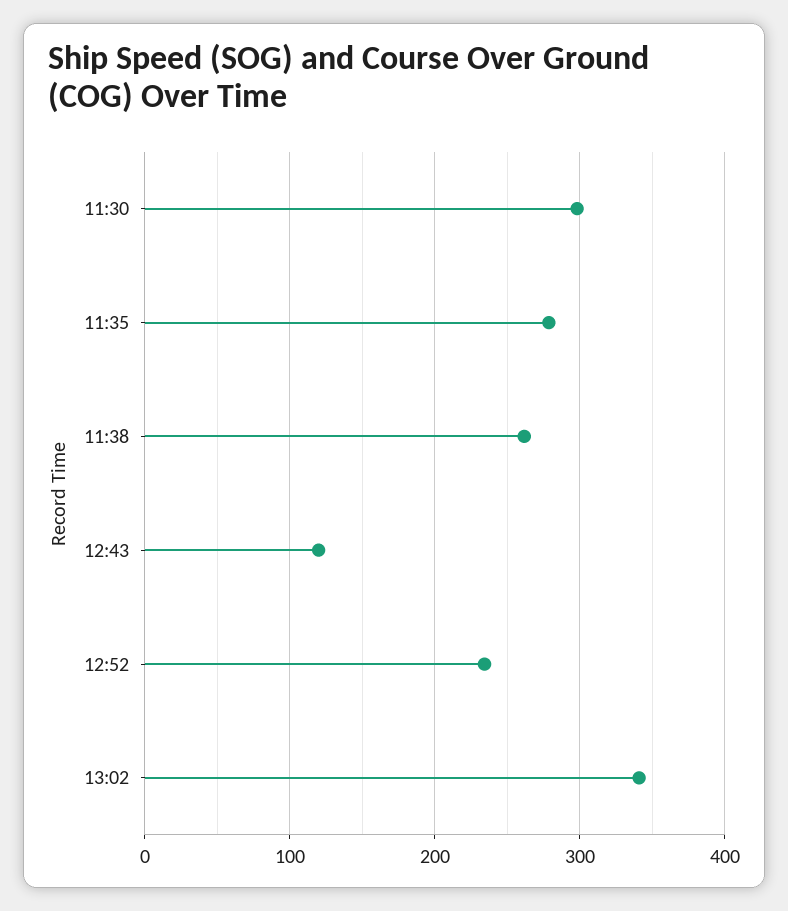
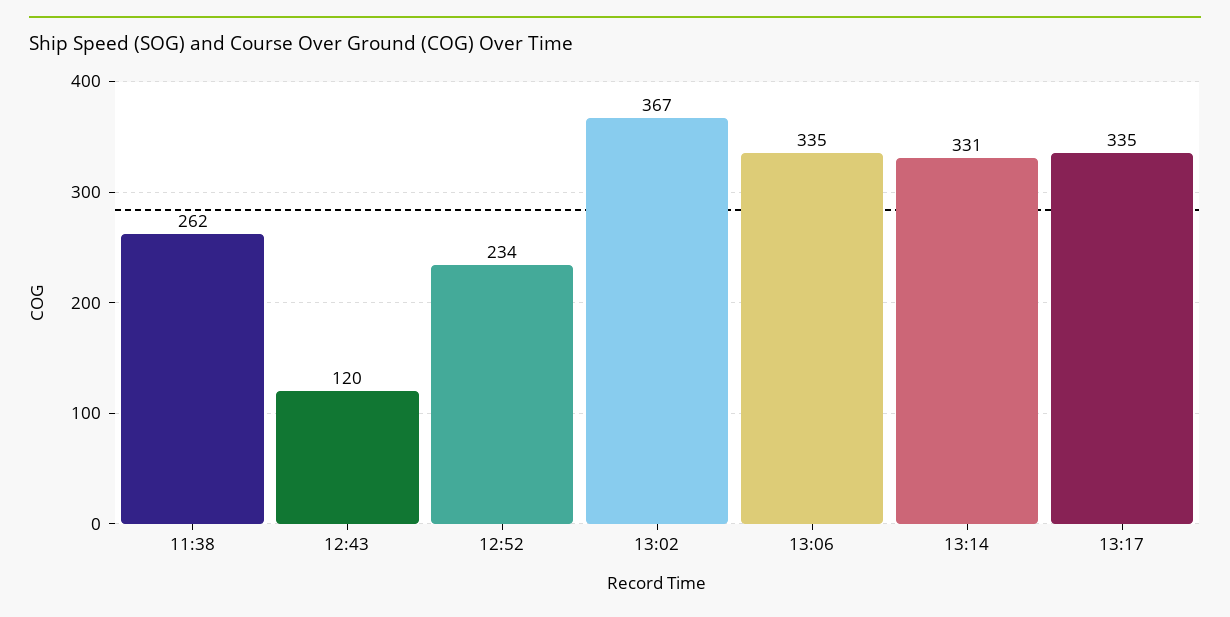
11:30: 300 -> none
11:35: 280 -> none
13:02: 340 -> 367
13:06: none -> 335
13:14: none -> 331
13:17: none -> 335

